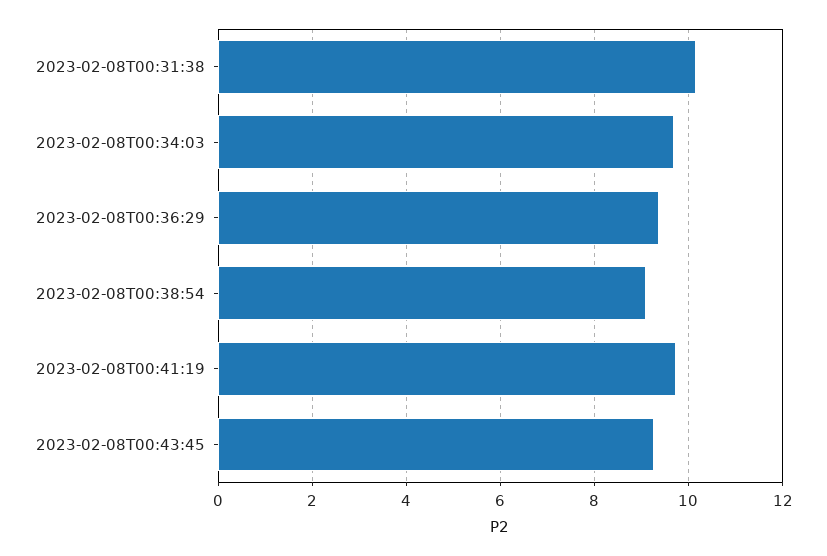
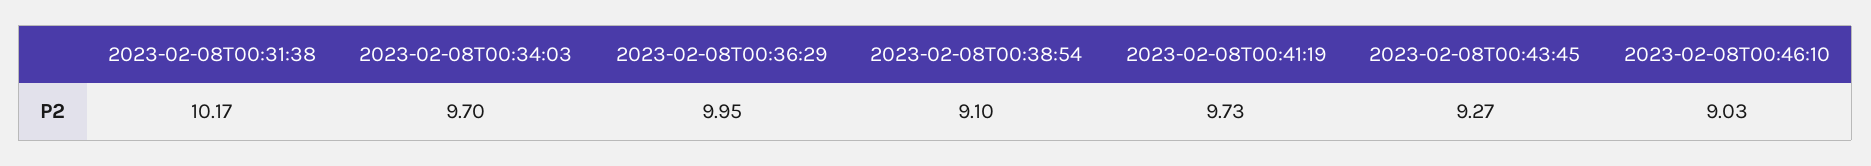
2023-02-08T00:36:29: 9.4 -> 9.95
2023-02-08T00:46:10: none -> 9.03

